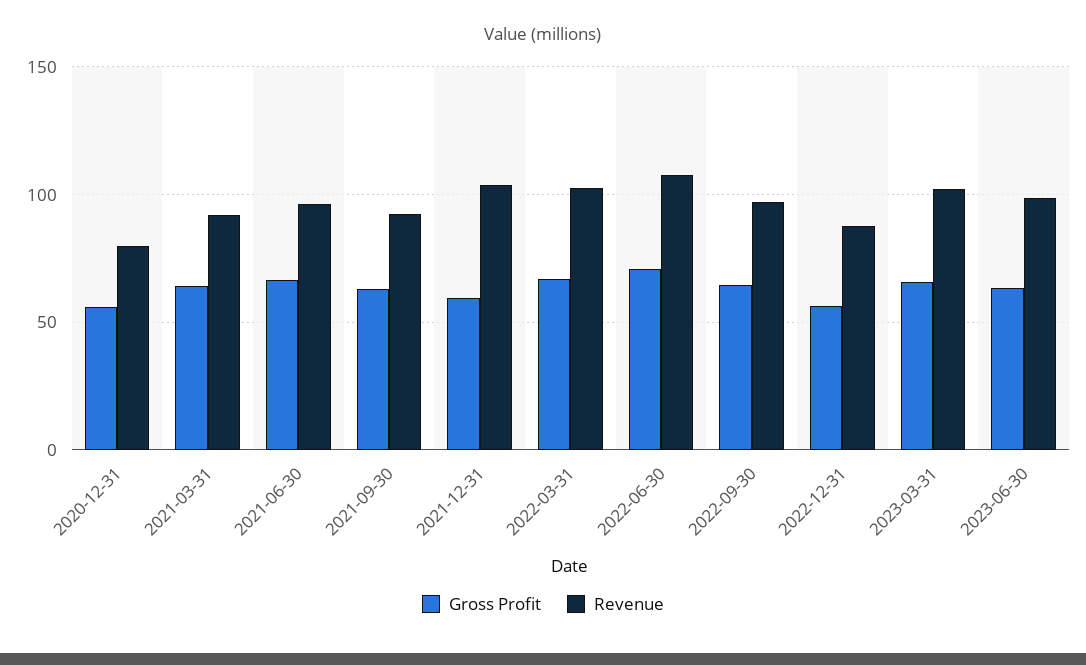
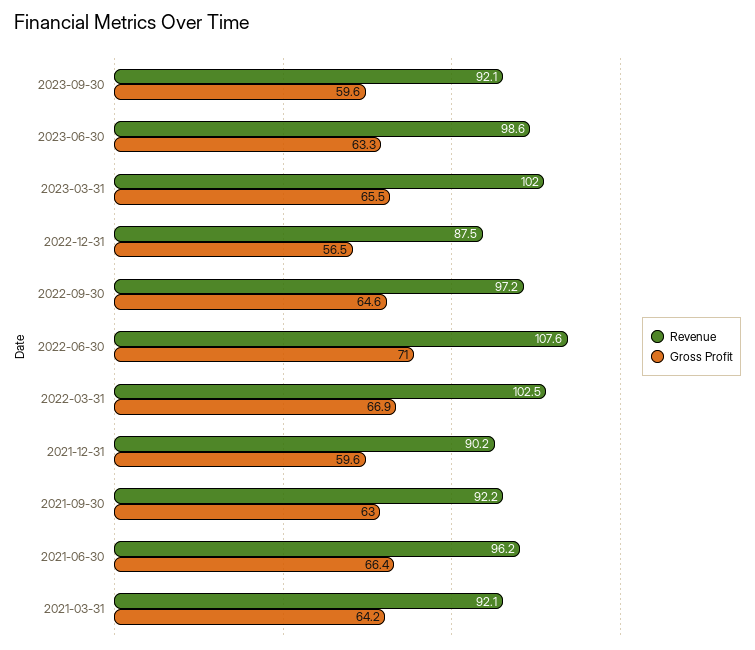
Gross Profit, 2020-12-31: 55 -> none
Revenue, 2020-12-31: 80 -> none
Revenue, 2021-12-31: 105 -> 90.2
Revenue, 2023-09-30: none -> 92.1
Gross Profit, 2023-09-30: none -> 59.6

